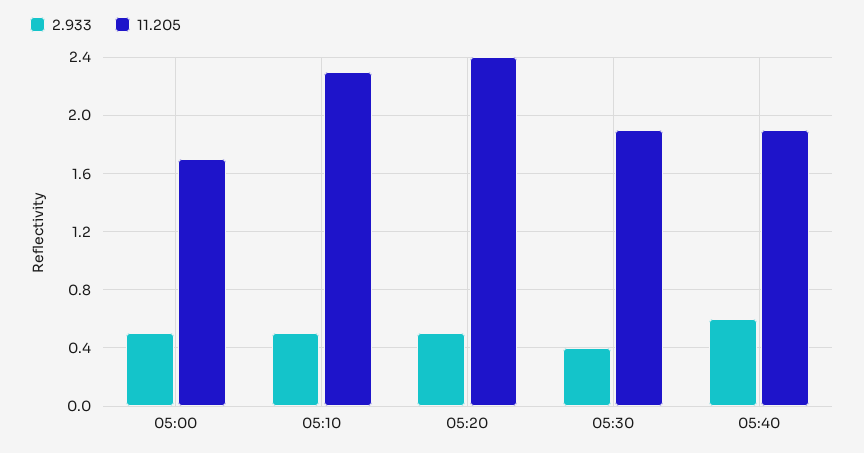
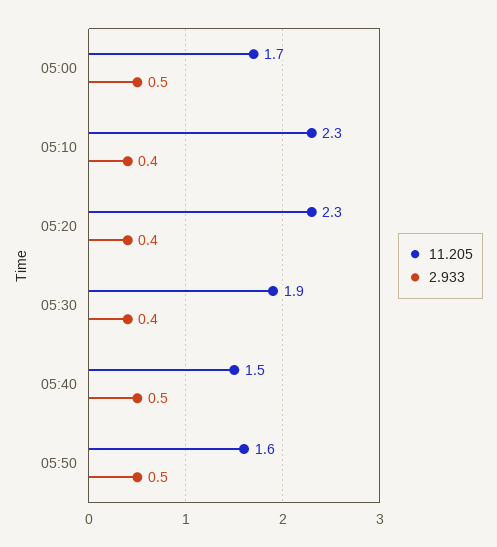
2.933, 05:10: 0.5 -> 0.4
2.933, 05:20: 0.5 -> 0.4
11.205, 05:20: 2.4 -> 2.3
2.933, 05:40: 0.6 -> 0.5
11.205, 05:40: 1.9 -> 1.5
11.205, 05:50: none -> 1.6
2.933, 05:50: none -> 0.5

